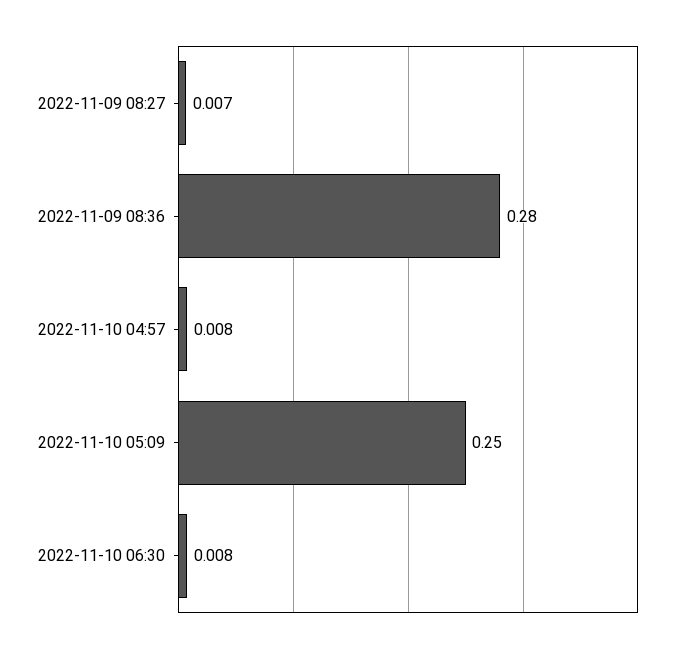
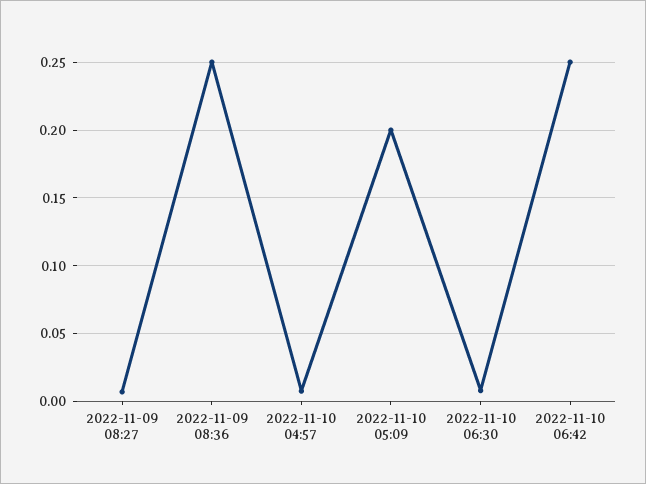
2022-11-09 08:36: 0.28 -> 0.25
2022-11-10 05:09: 0.25 -> 0.2
2022-11-10 06:42: none -> 0.25

